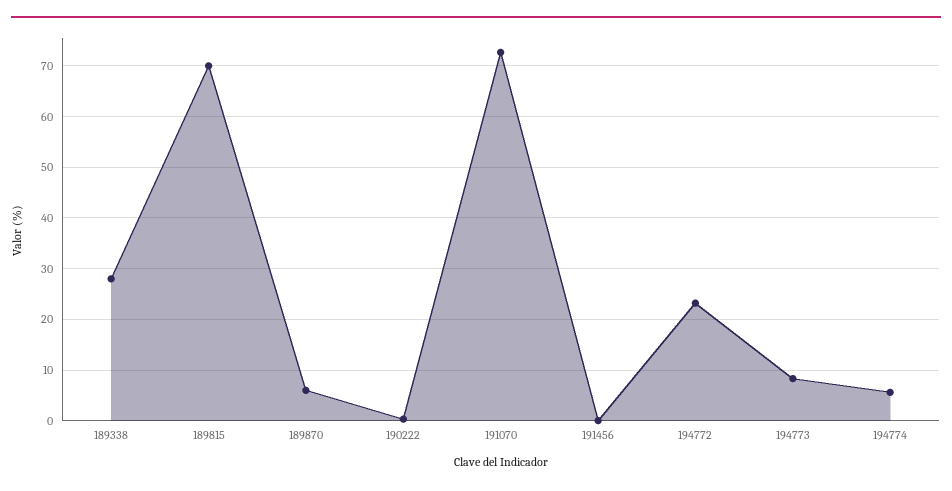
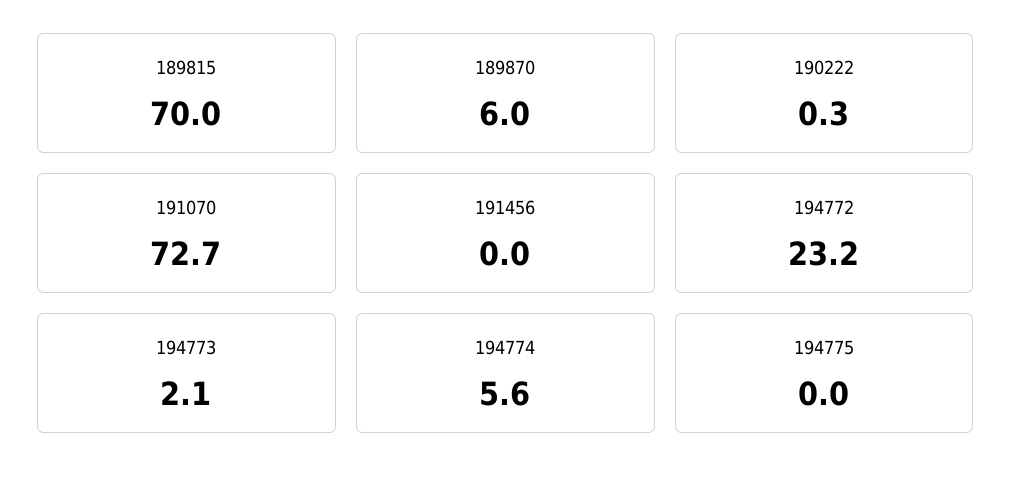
189338: 28 -> none
194773: 8 -> 2.1
194775: none -> 0

